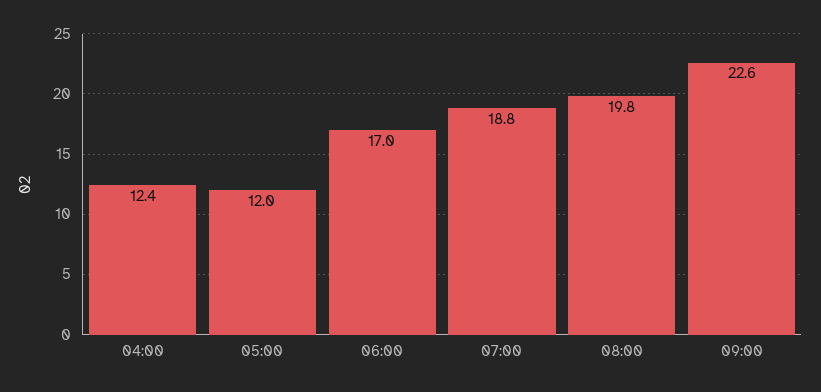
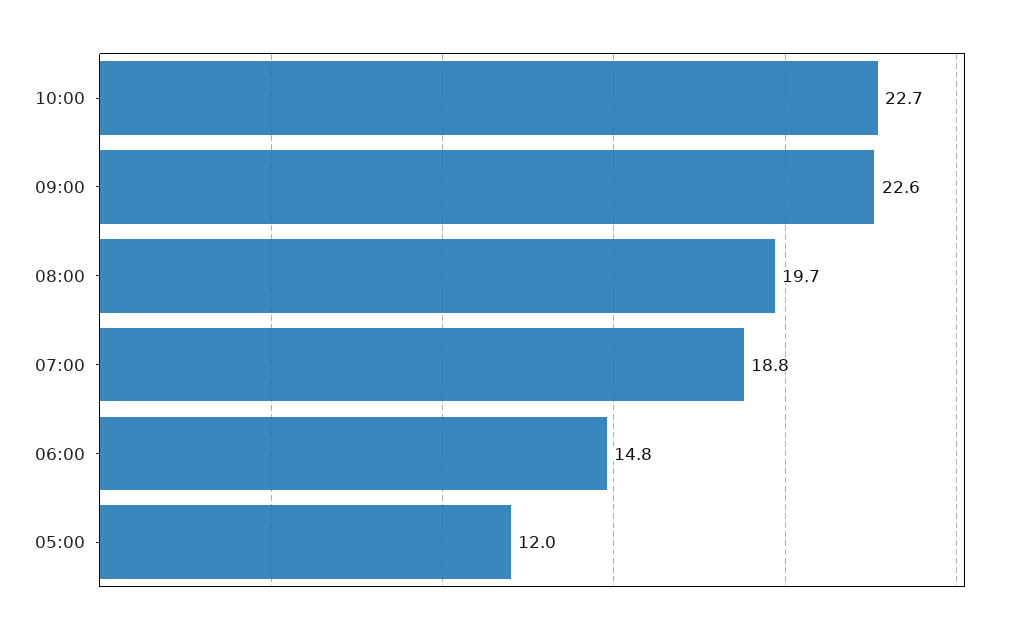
04:00: 12.4 -> none
06:00: 17 -> 14.8
08:00: 19.8 -> 19.7
10:00: none -> 22.7

